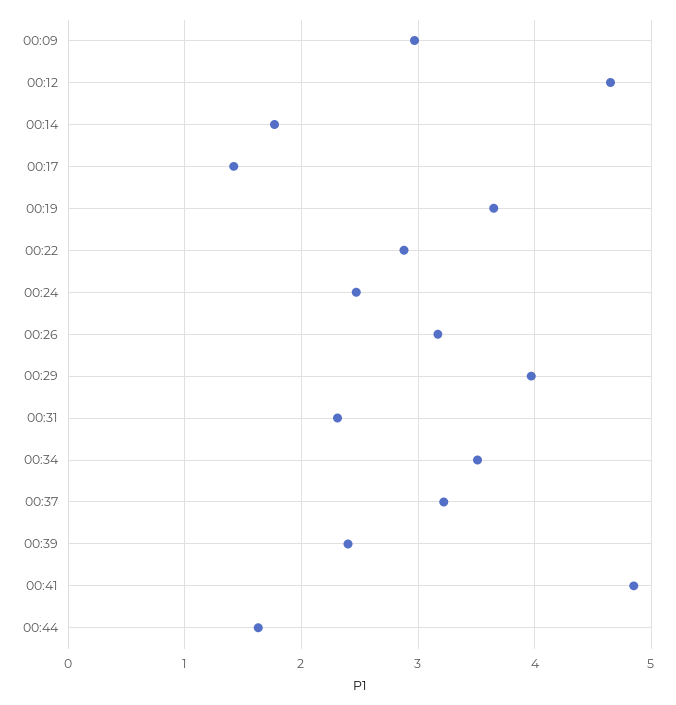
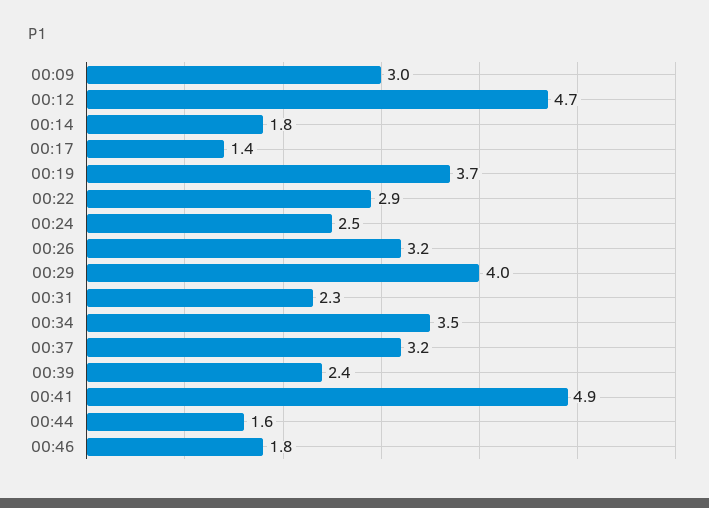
00:46: none -> 1.8

